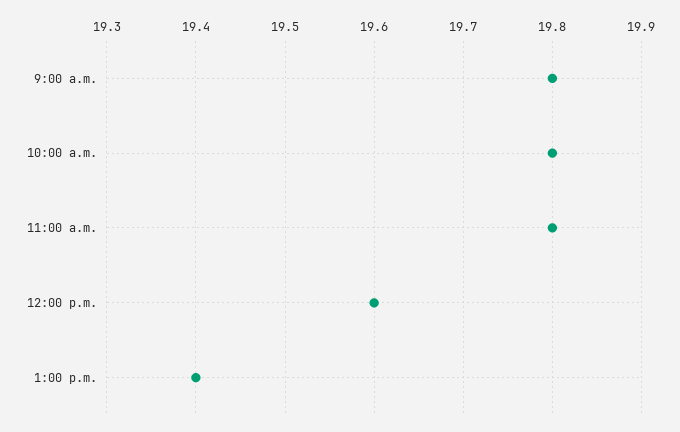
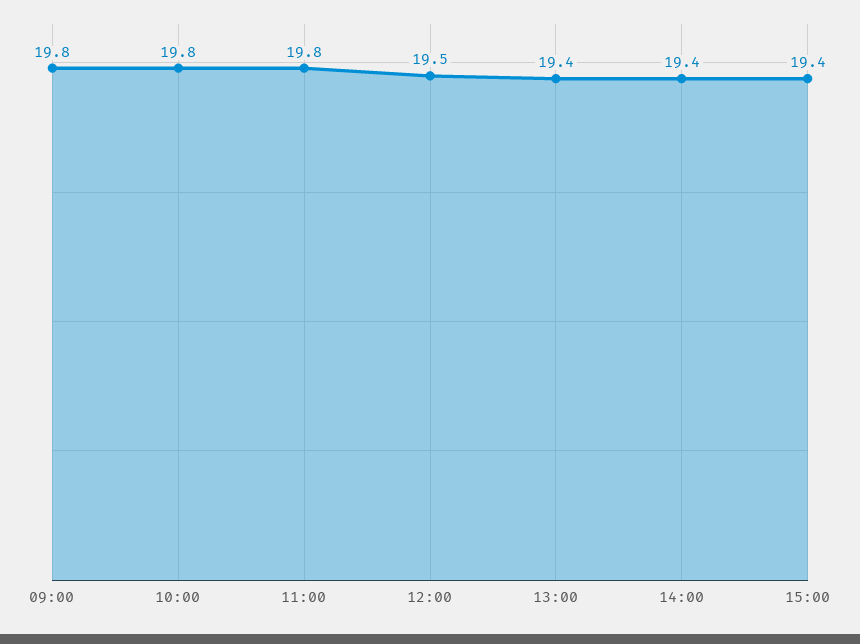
12:00 p.m.: 19.6 -> 19.5
14:00: none -> 19.4
15:00: none -> 19.4

